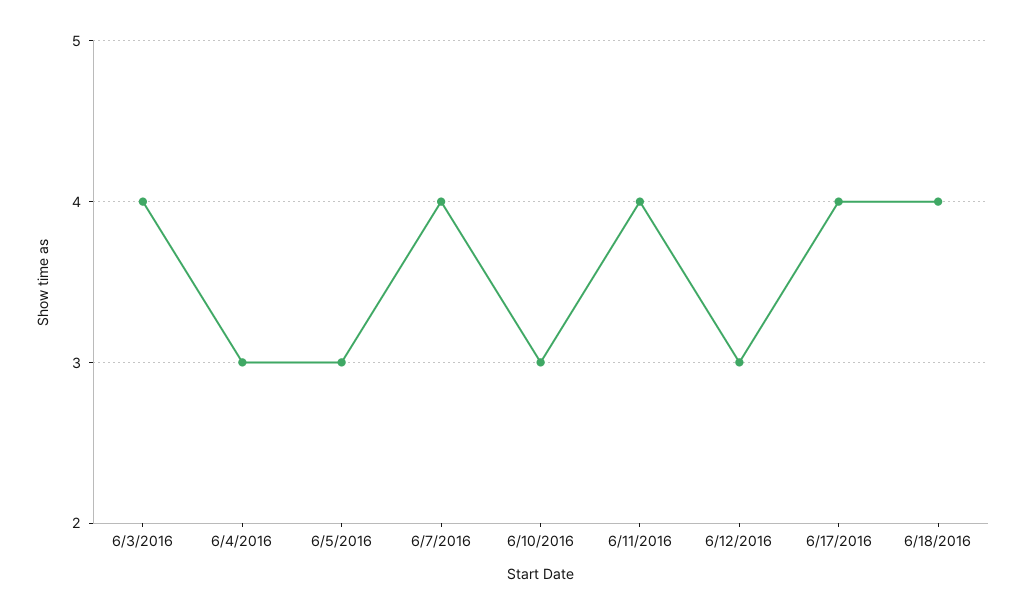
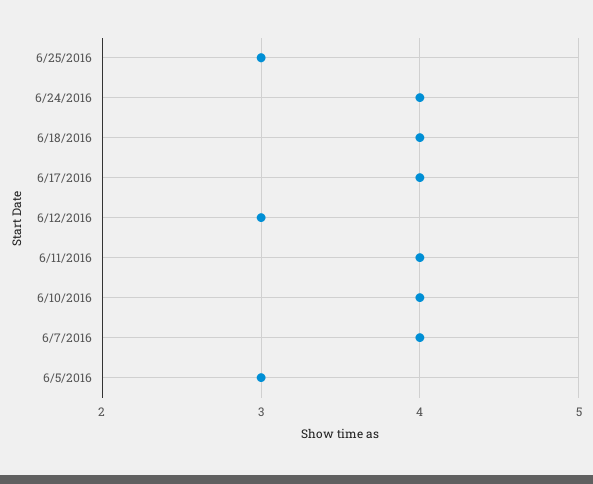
6/3/2016: 4 -> none
6/4/2016: 3 -> none
6/10/2016: 3 -> 4
6/25/2016: none -> 3
6/24/2016: none -> 4

